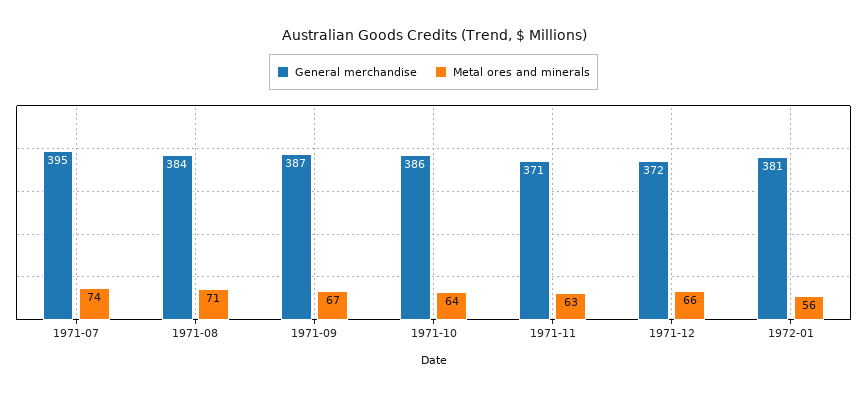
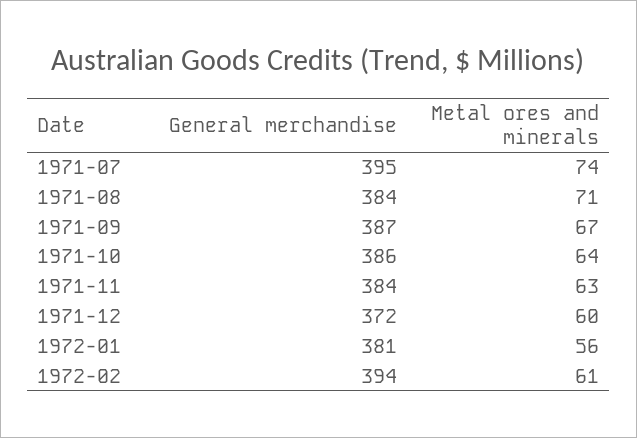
General merchandise, 1971-11: 371 -> 384
Metal ores and minerals, 1971-12: 66 -> 60
General merchandise, 1972-02: none -> 394
Metal ores and minerals, 1972-02: none -> 61

